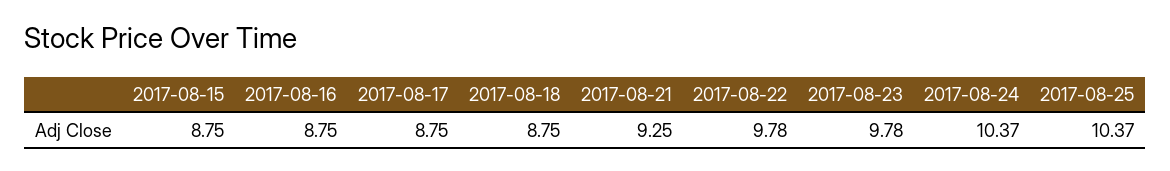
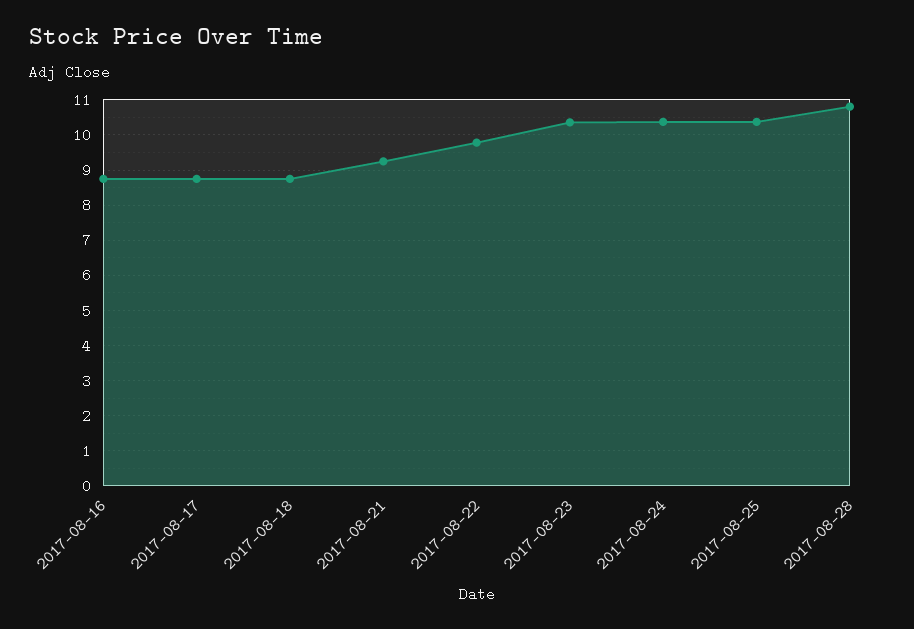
2017-08-15: 8.75 -> none
2017-08-23: 9.78 -> 10.4
2017-08-28: none -> 10.8

